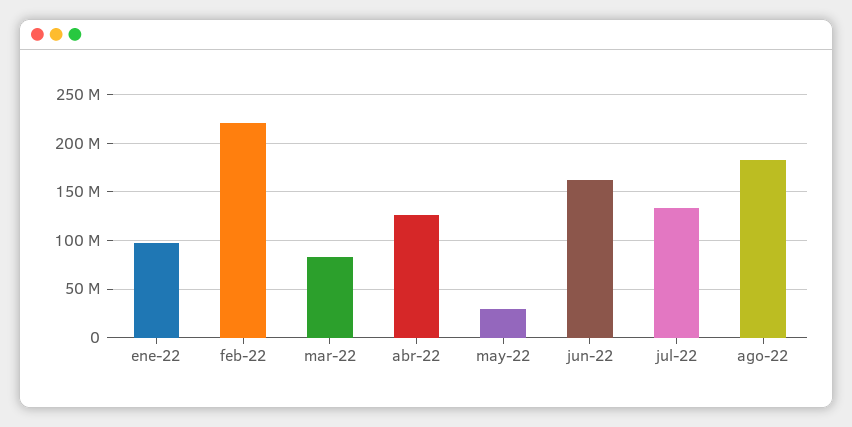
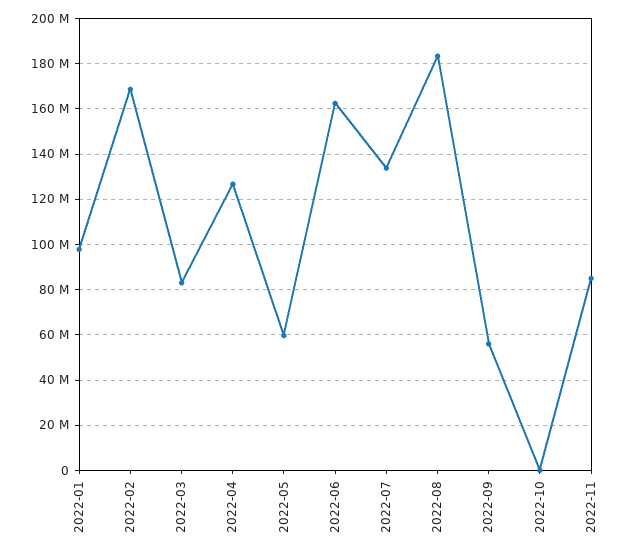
feb-22: 220000000 -> 170000000
may-22: 30000000 -> 60000000
2022-09: none -> 55000000
2022-10: none -> 0
2022-11: none -> 85000000

